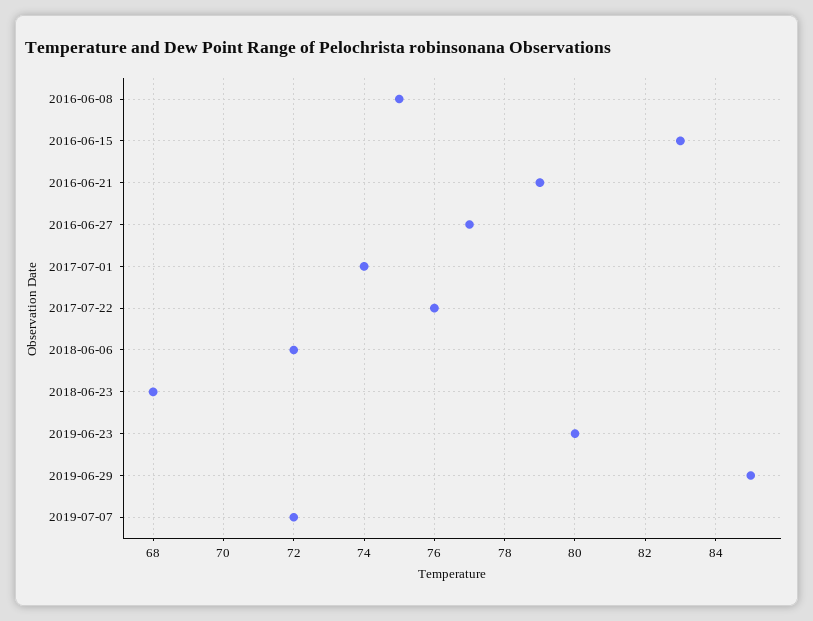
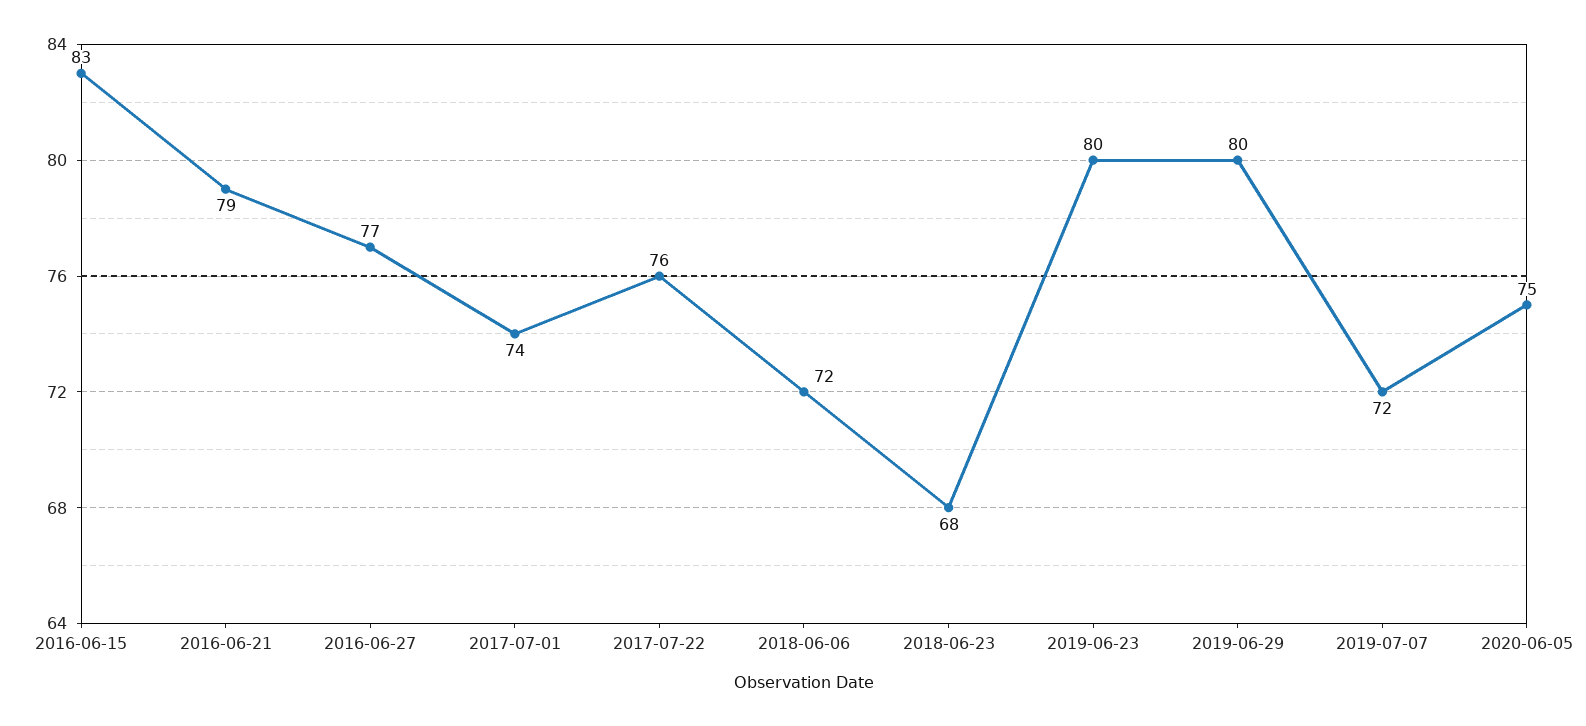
2016-06-08: 75 -> none
2019-06-29: 85 -> 80
2020-06-05: none -> 75

